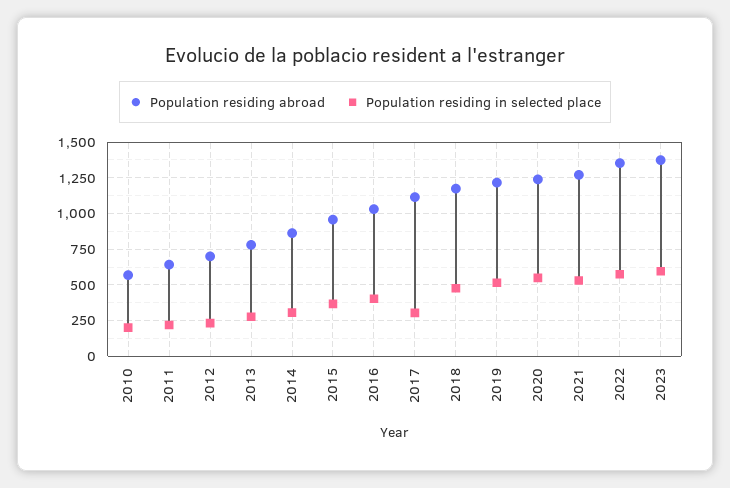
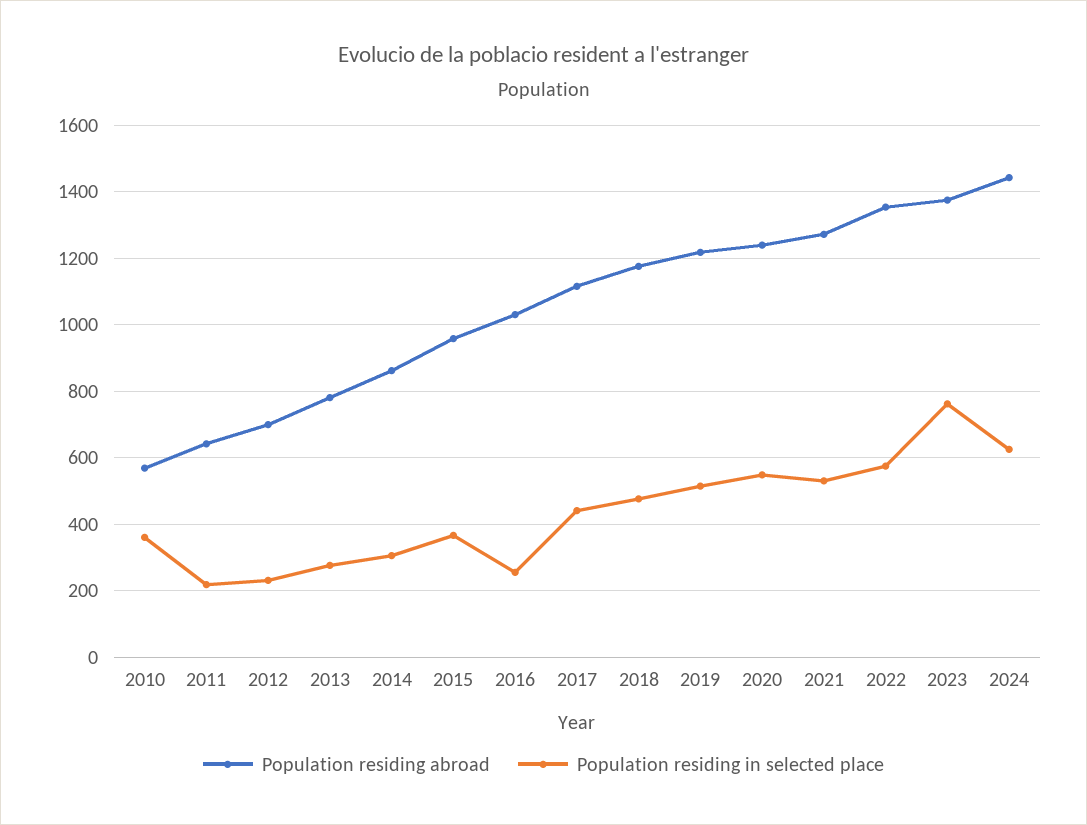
Population residing in selected place, 2010: 200 -> 360
Population residing in selected place, 2016: 400 -> 260
Population residing in selected place, 2017: 300 -> 440
Population residing in selected place, 2023: 600 -> 760
Population residing abroad, 2024: none -> 1440
Population residing in selected place, 2024: none -> 620

